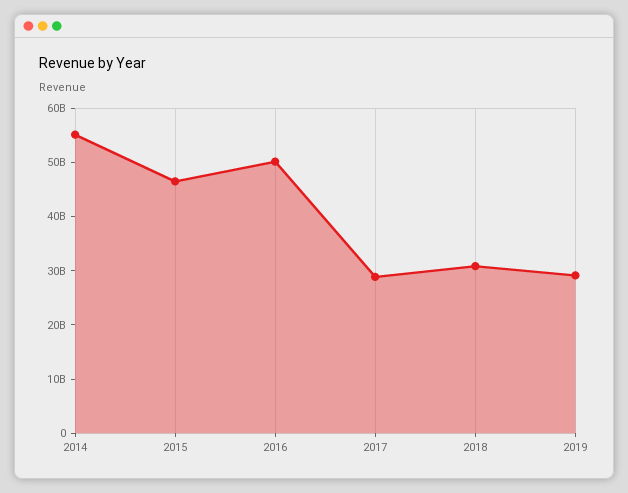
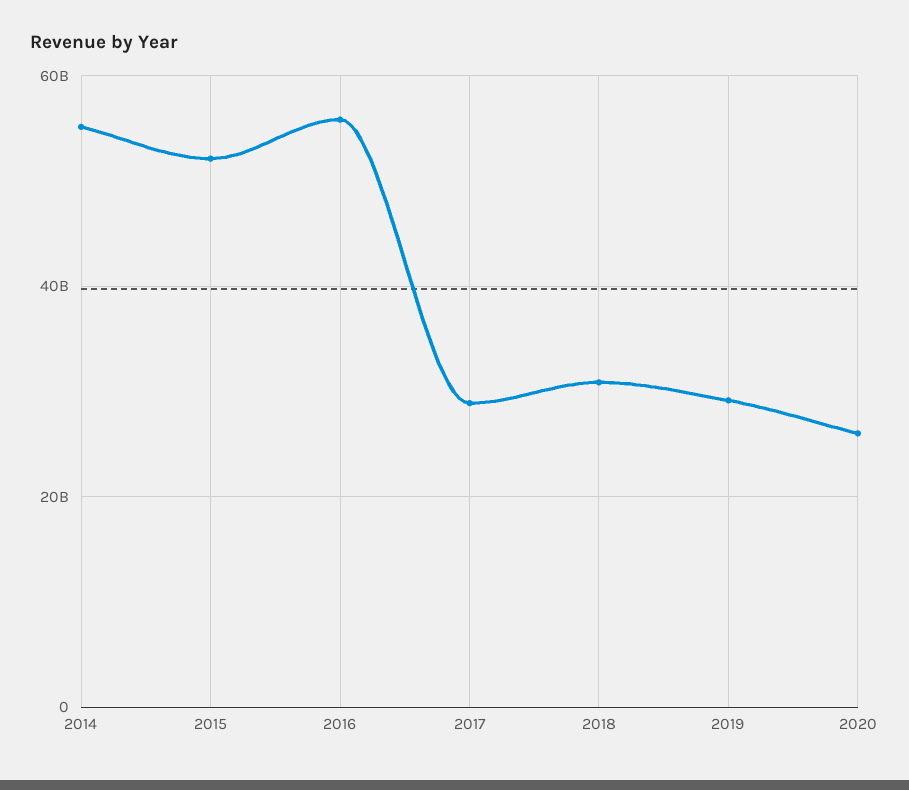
2015: 46000000000 -> 52000000000
2016: 50000000000 -> 56000000000
2020: none -> 26000000000

